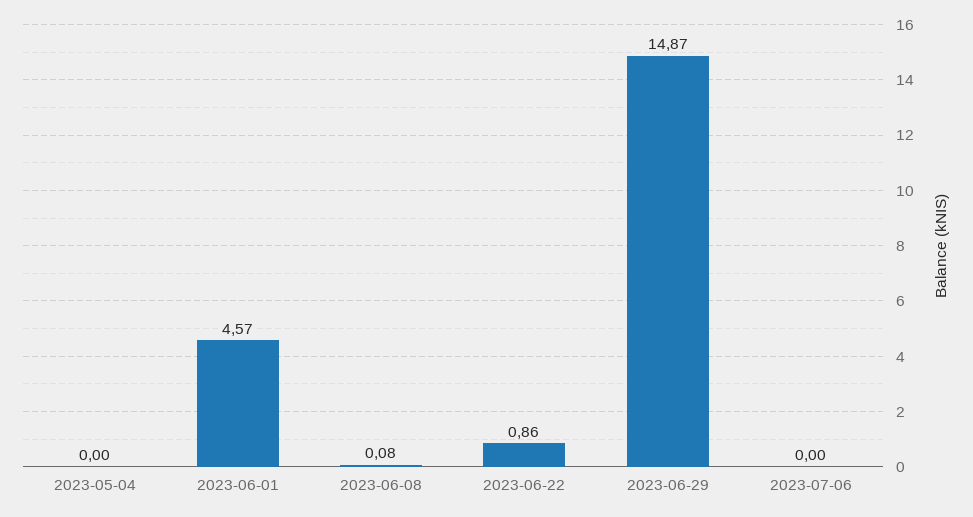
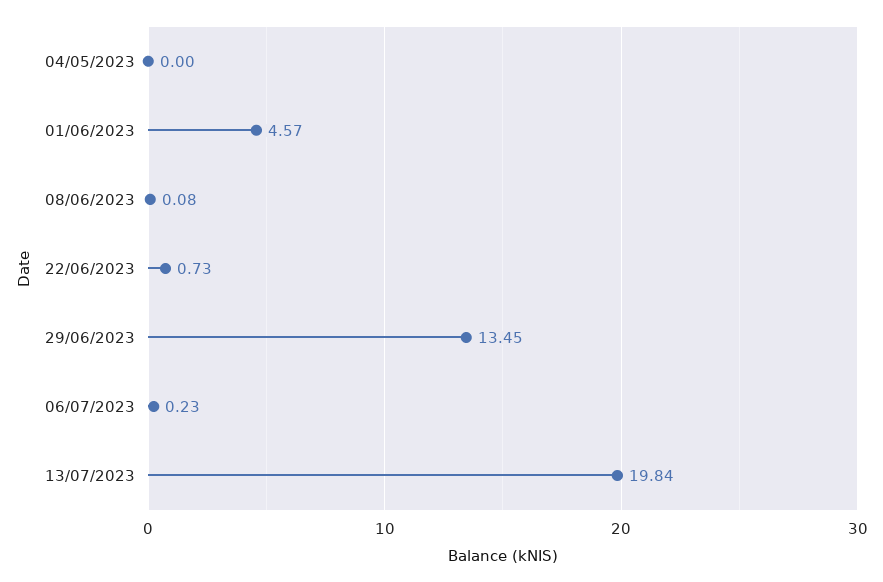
2023-06-22: 0.86 -> 0.73
2023-06-29: 14.87 -> 13.45
2023-07-06: 0 -> 0.23
13/07/2023: none -> 19.84

